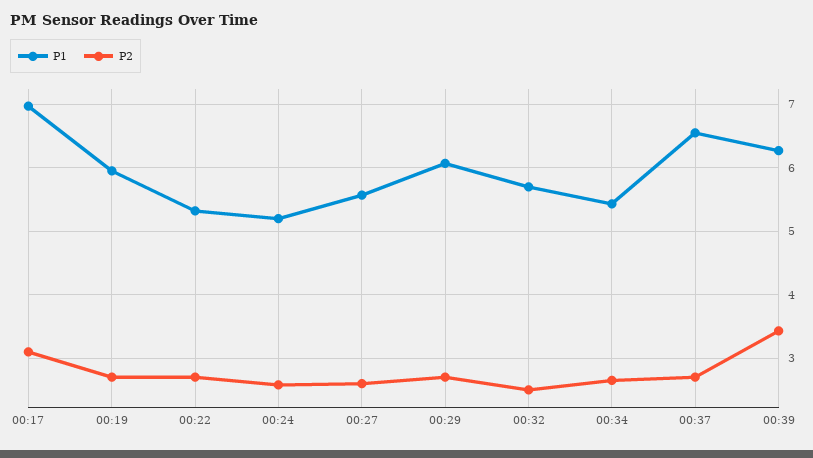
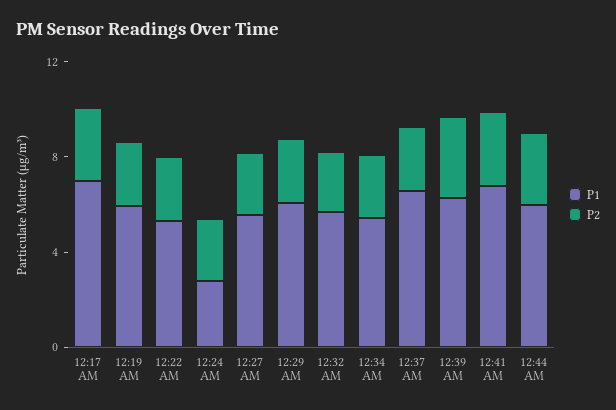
P1, 00:24: 5.2 -> 3
P1, 12:41 AM: none -> 7
P2, 12:41 AM: none -> 3
P1, 12:44 AM: none -> 6
P2, 12:44 AM: none -> 3

